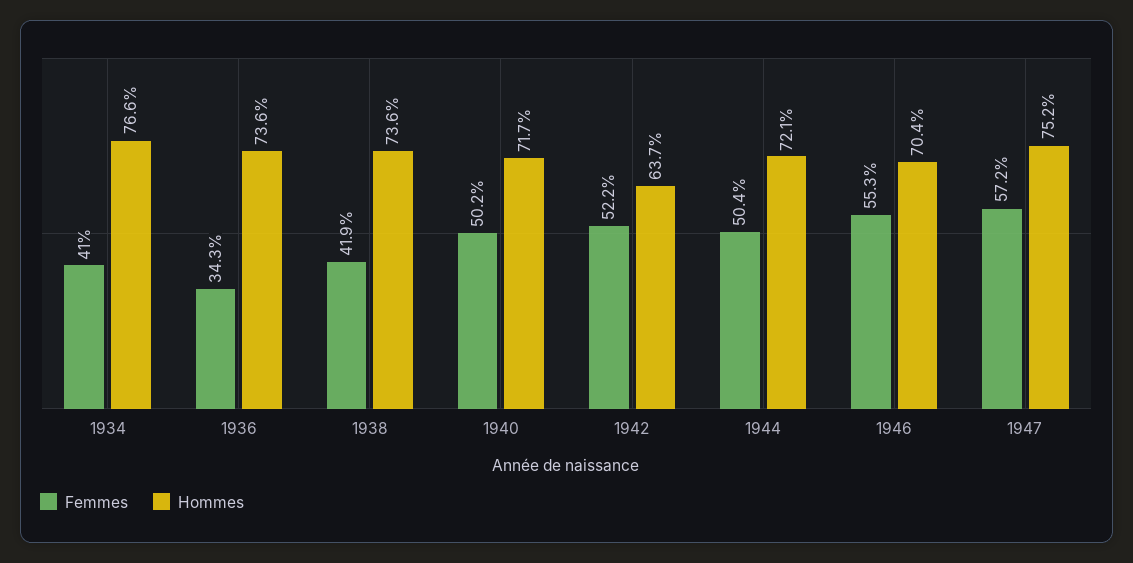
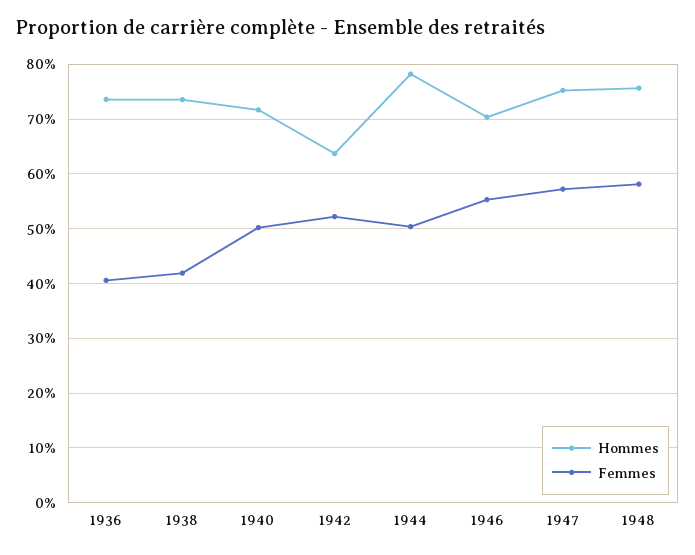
Femmes, 1934: 41 -> none
Hommes, 1934: 76.6 -> none
Femmes, 1936: 34.3 -> 40
Hommes, 1944: 72.1 -> 78
Hommes, 1948: none -> 76
Femmes, 1948: none -> 58

